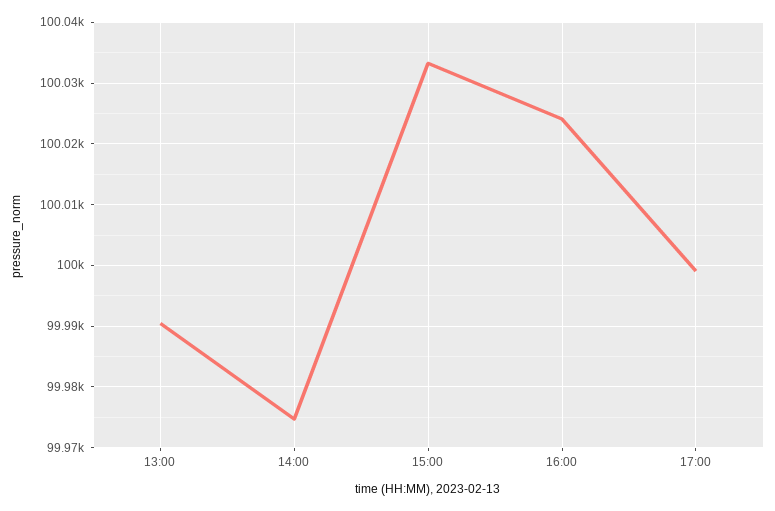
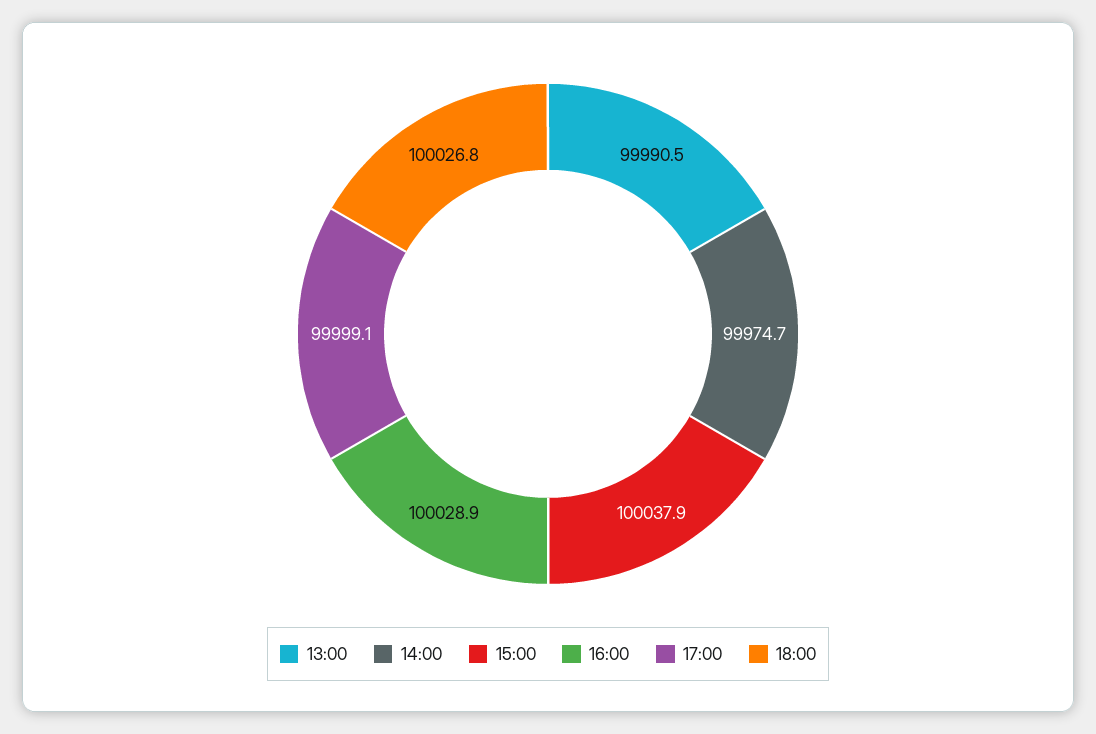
15:00: 100033 -> 100037.9
16:00: 100024 -> 100028.9
18:00: none -> 100026.8

